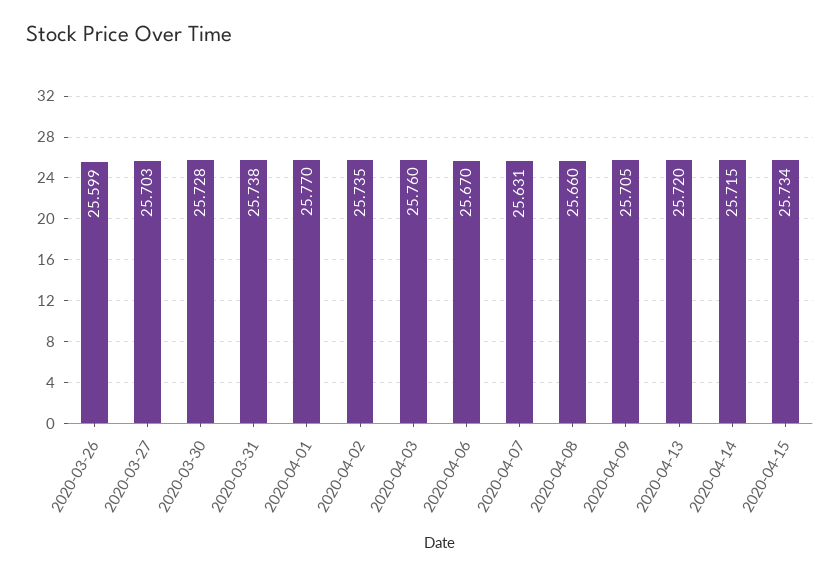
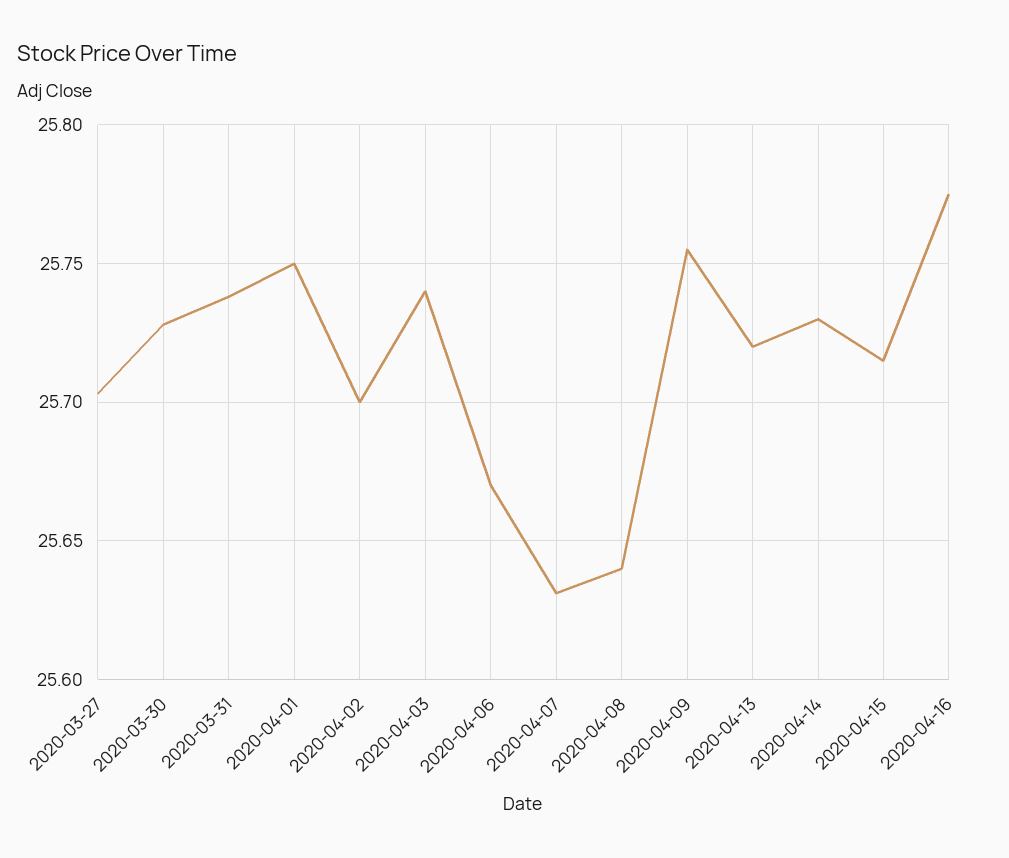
2020-03-26: 25.599 -> none
2020-04-01: 25.77 -> 25.75
2020-04-02: 25.735 -> 25.7
2020-04-03: 25.76 -> 25.74
2020-04-08: 25.66 -> 25.64
2020-04-09: 25.705 -> 25.755
2020-04-14: 25.715 -> 25.73
2020-04-15: 25.734 -> 25.715
2020-04-16: none -> 25.775

